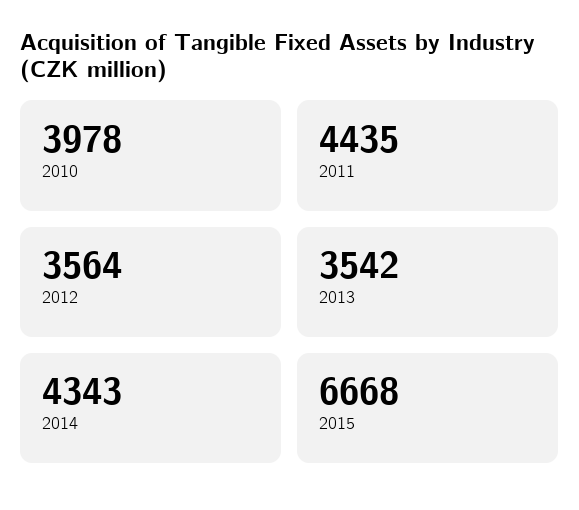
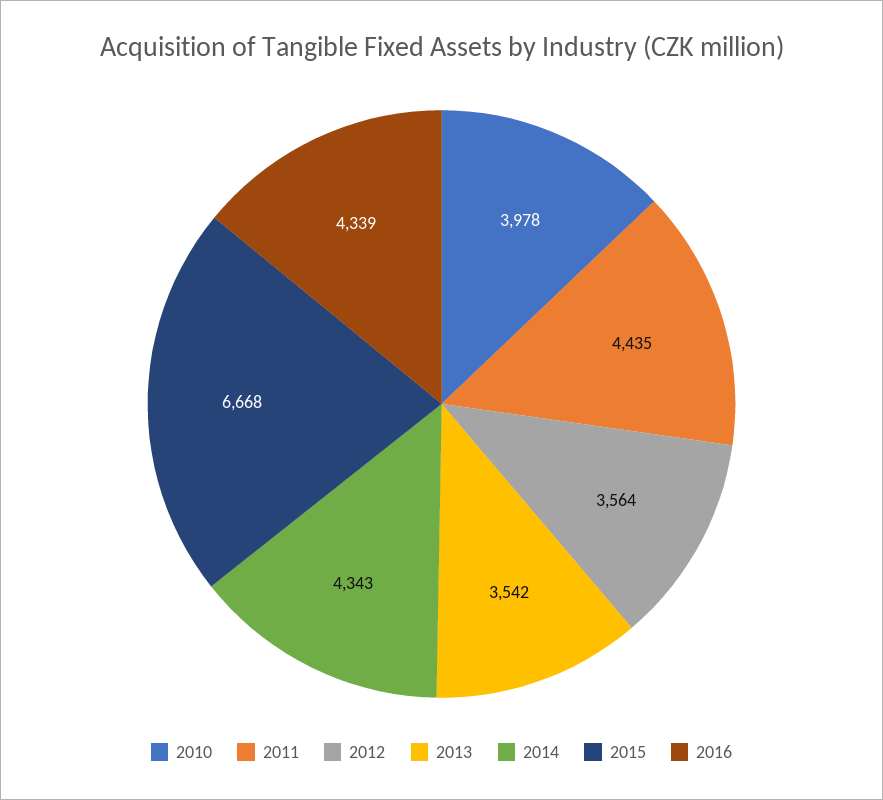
2016: none -> 4339

